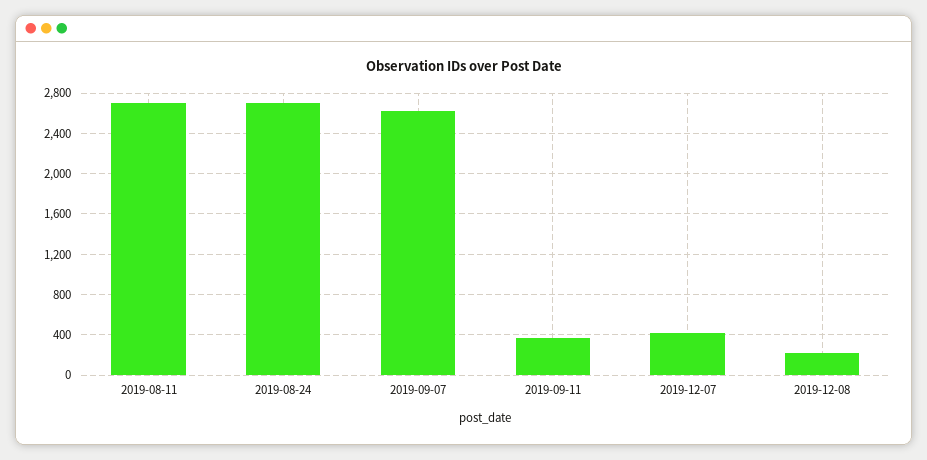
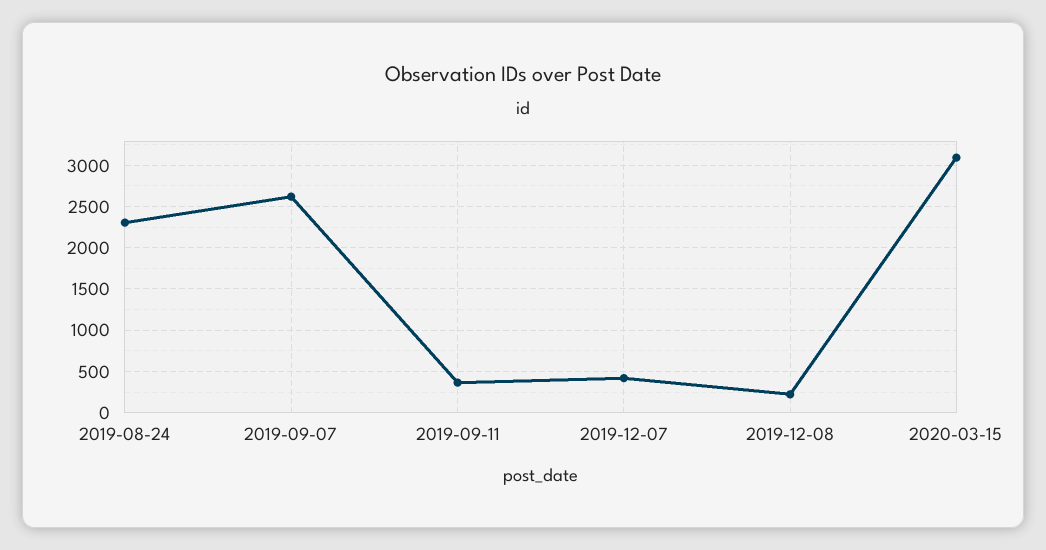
2019-08-11: 2700 -> none
2019-08-24: 2700 -> 2300
2020-03-15: none -> 3100

